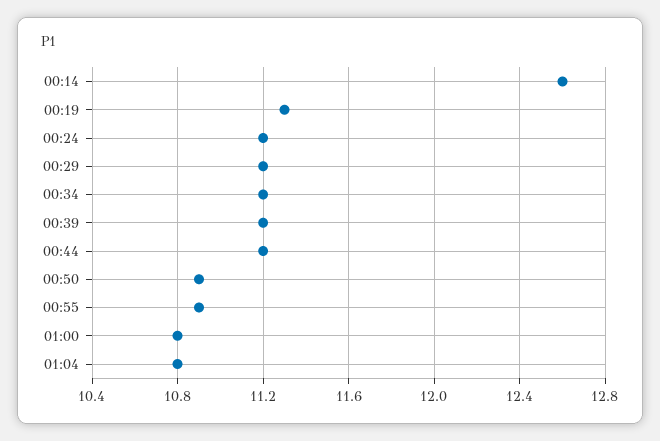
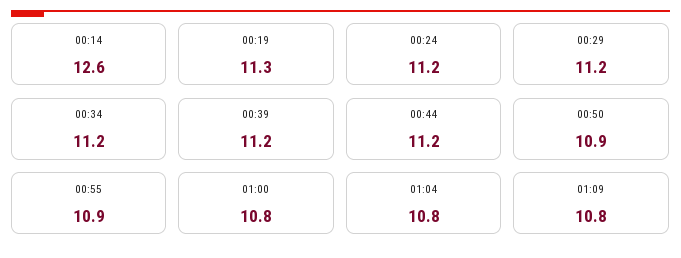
01:09: none -> 10.8

